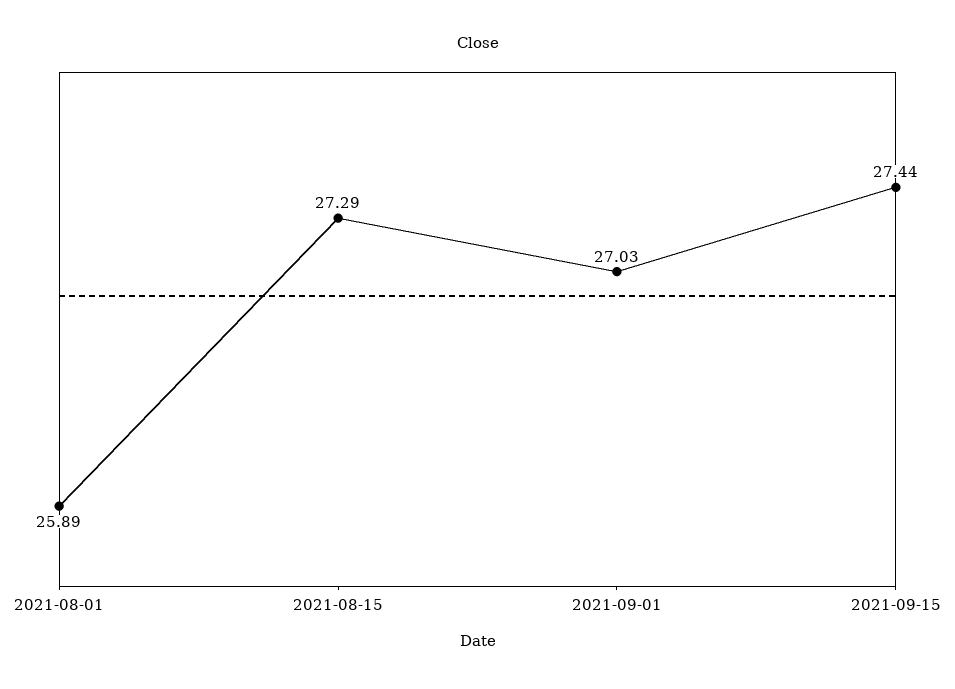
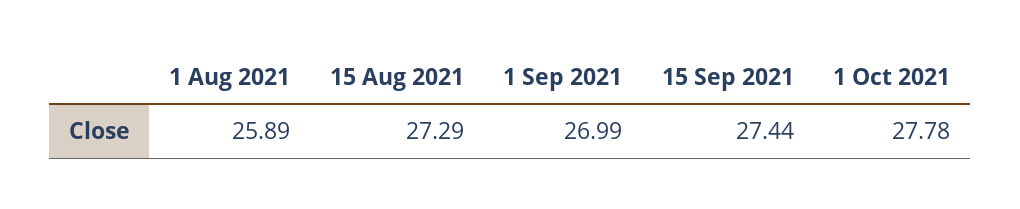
2021-09-01: 27.03 -> 26.99
1 Oct 2021: none -> 27.78

